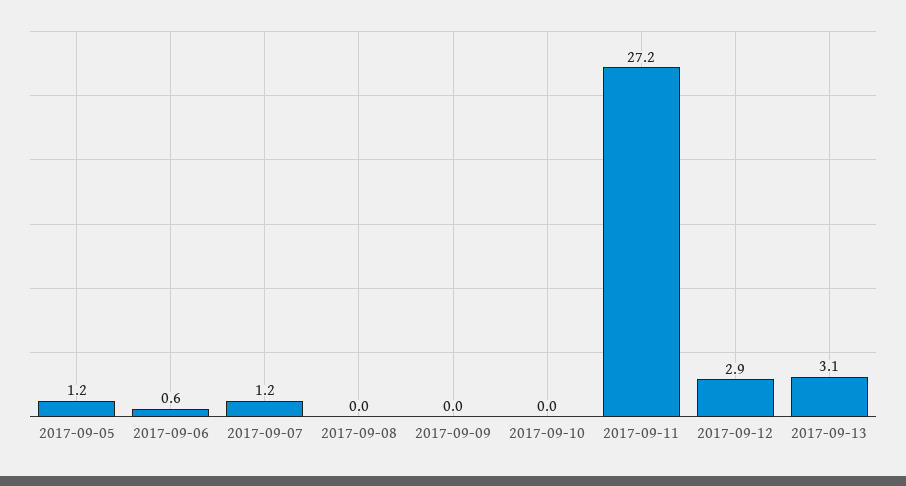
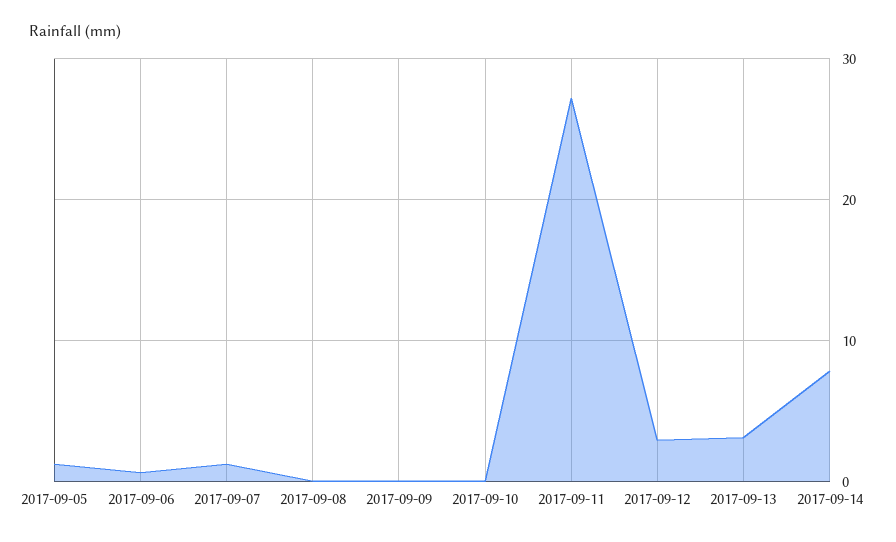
2017-09-14: none -> 8

